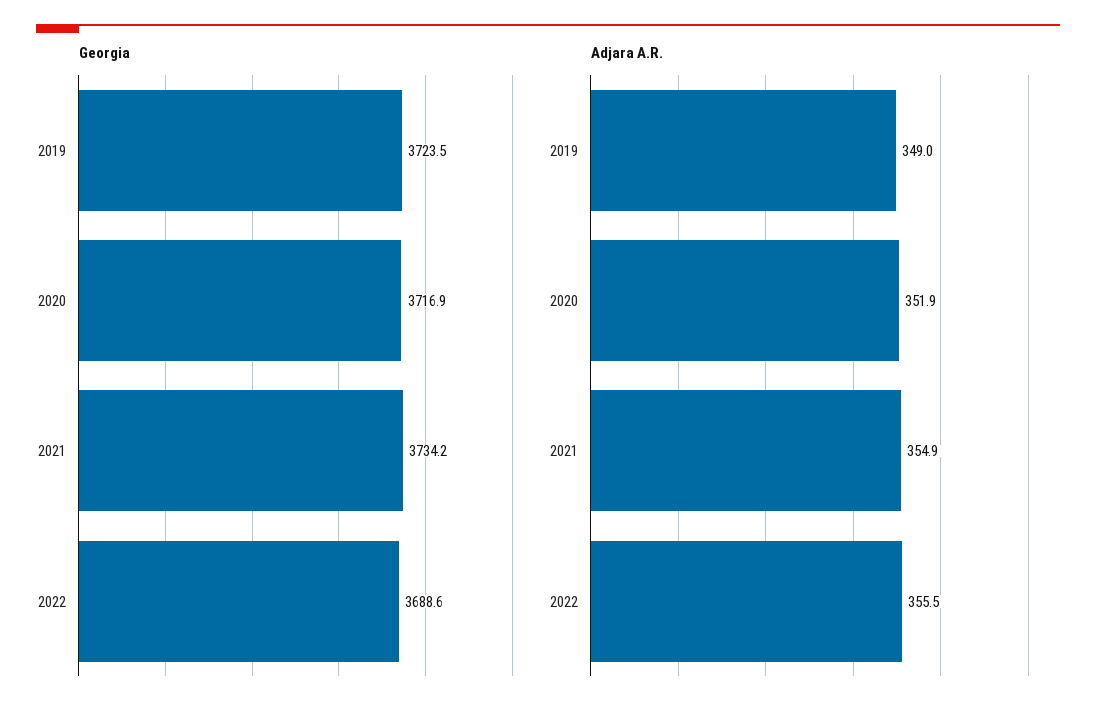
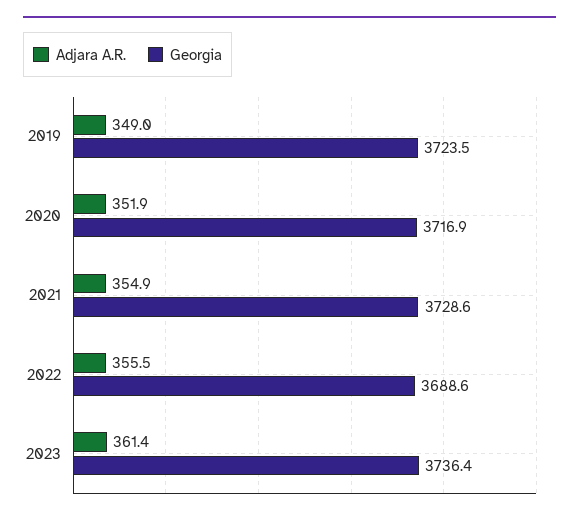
Georgia, 2021: 3734.2 -> 3728.6
Adjara A.R., 2023: none -> 361.4
Georgia, 2023: none -> 3736.4

